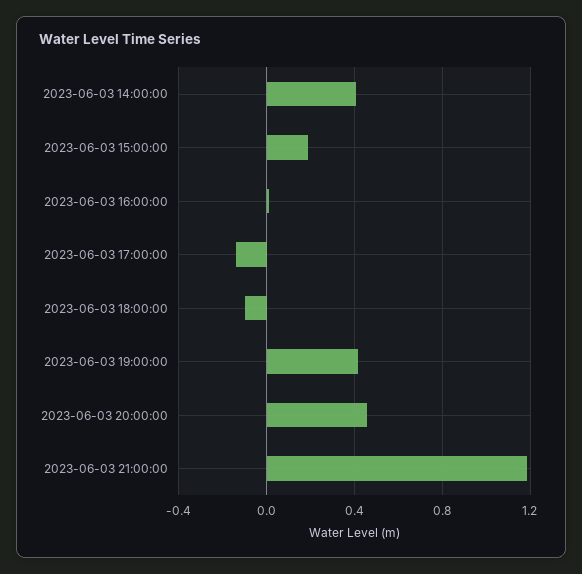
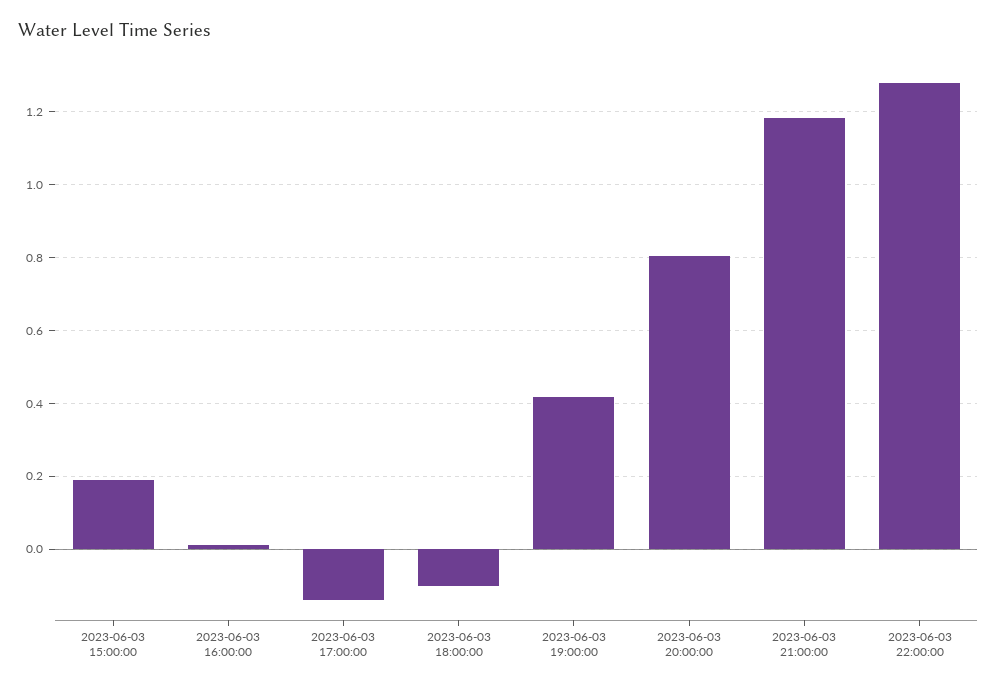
2023-06-03 14:00:00: 0.4 -> none
2023-06-03 20:00:00: 0.45 -> 0.8
2023-06-03 22:00:00: none -> 1.28

